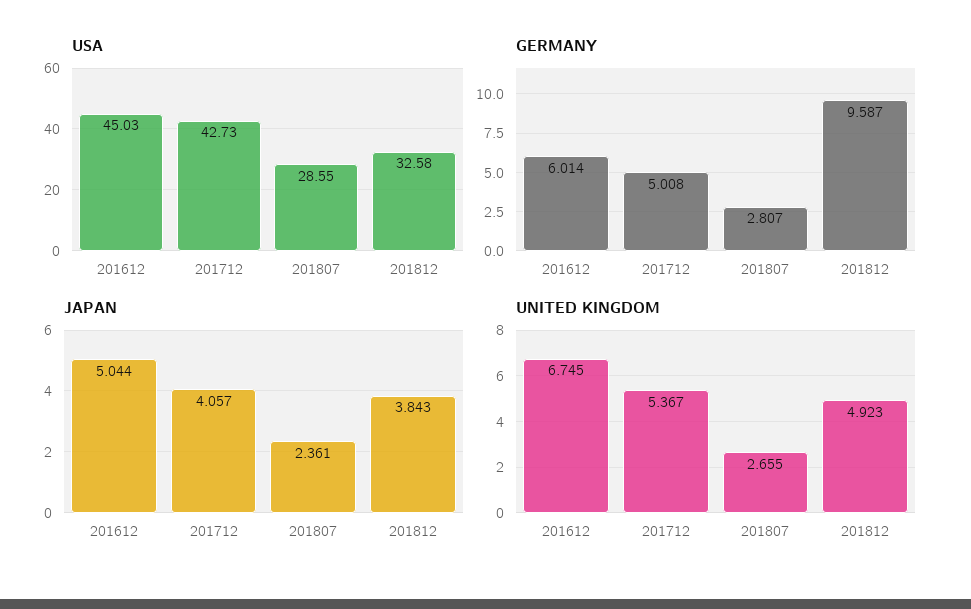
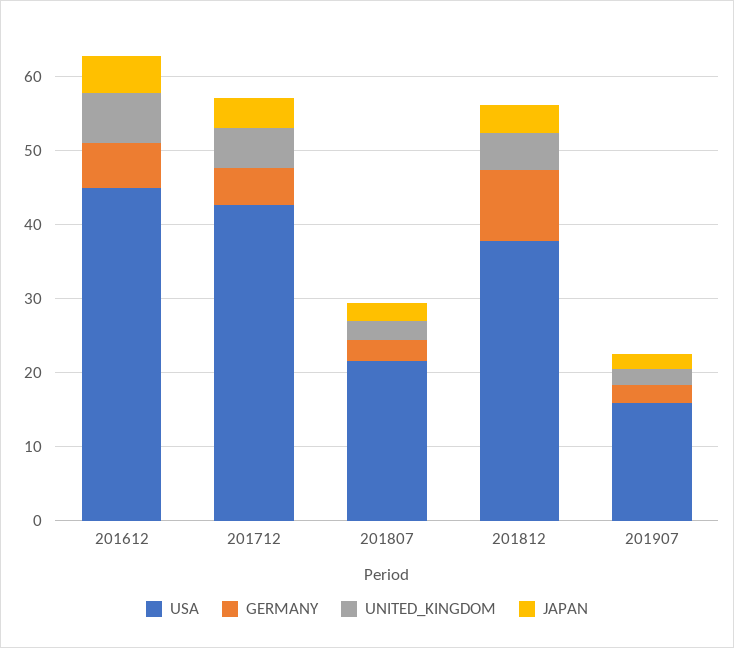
USA, 201807: 28.55 -> 22
USA, 201812: 32.58 -> 38
USA, 201907: none -> 16
GERMANY, 201907: none -> 2
UNITED KINGDOM, 201907: none -> 2
JAPAN, 201907: none -> 2

